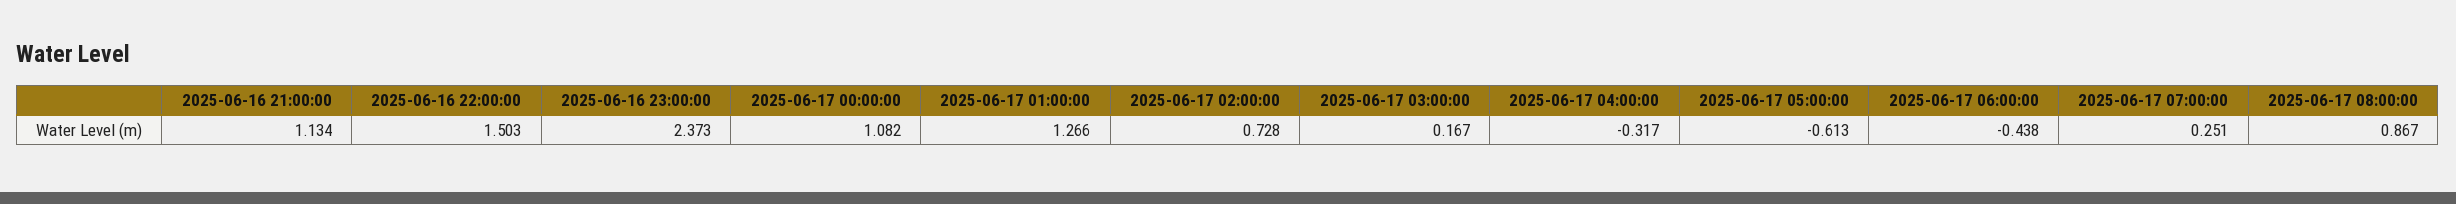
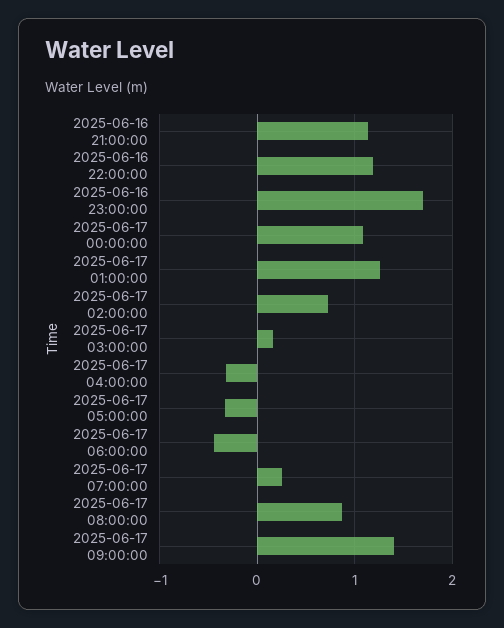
2025-06-16 22:00:00: 1.503 -> 1.2
2025-06-16 23:00:00: 2.373 -> 1.7
2025-06-17 05:00:00: -0.613 -> -0.3
2025-06-17 09:00:00: none -> 1.4

